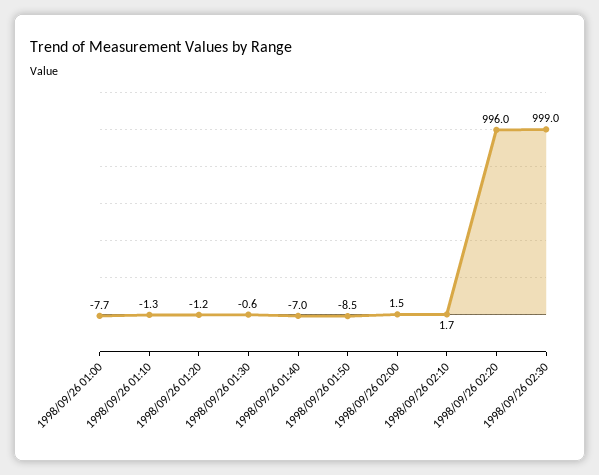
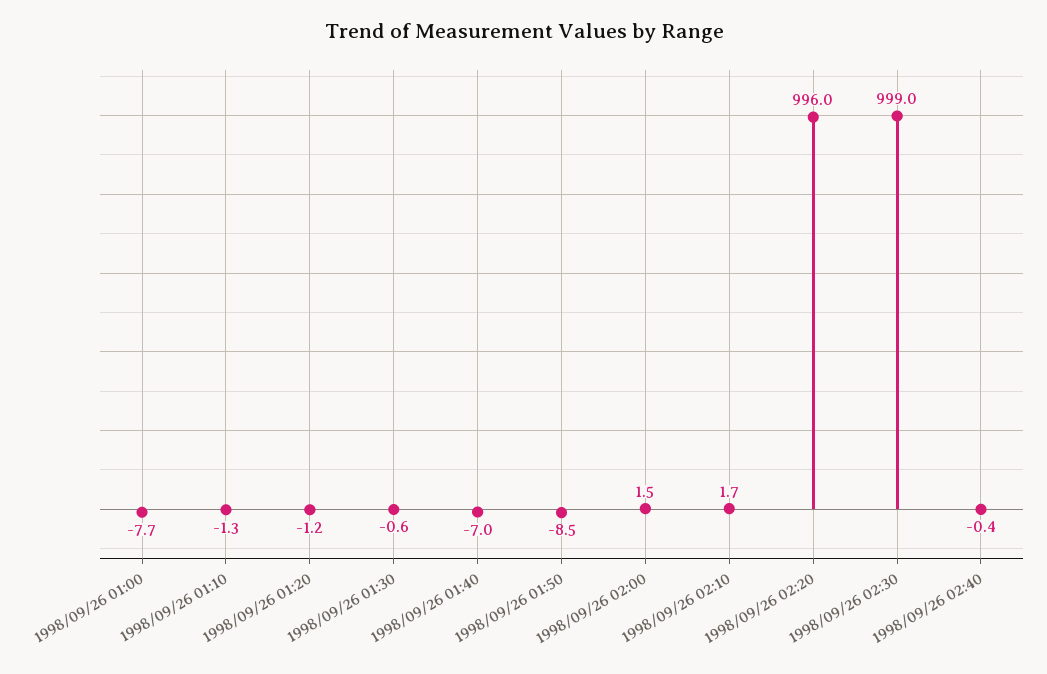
1998/09/26 02:40: none -> -0.4

